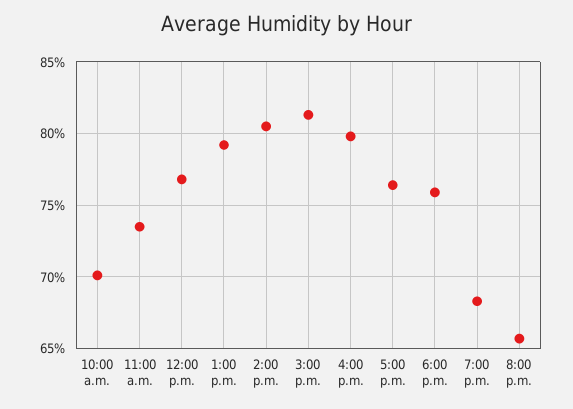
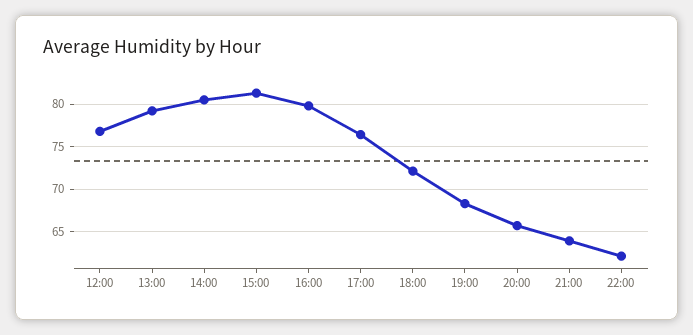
10:00 a.m.: 70 -> none
11:00 a.m.: 73.5 -> none
6:00 p.m.: 76 -> 72
21:00: none -> 64
22:00: none -> 62

